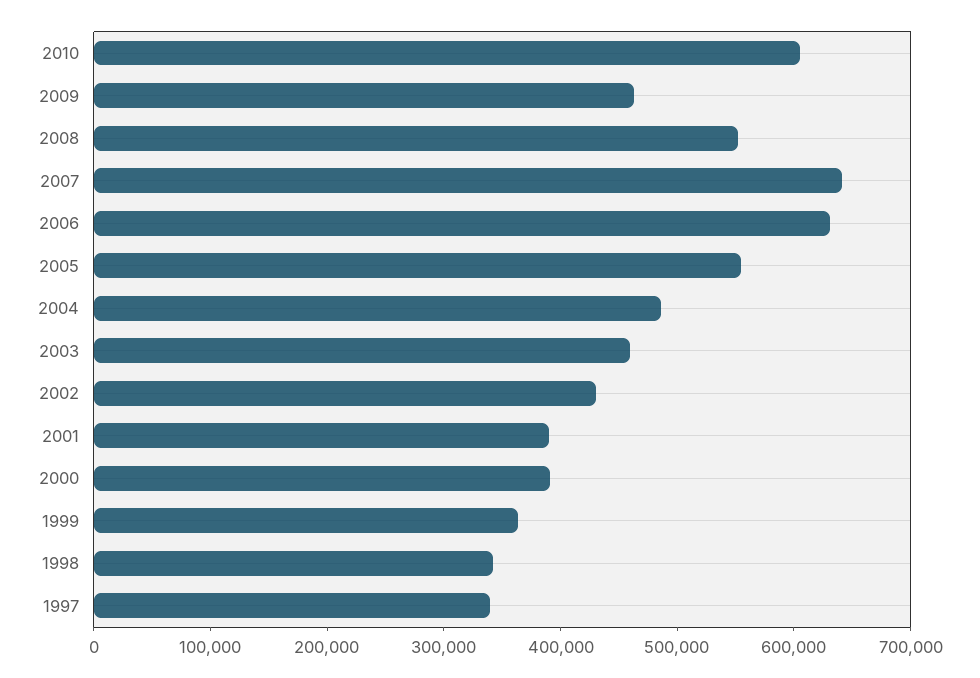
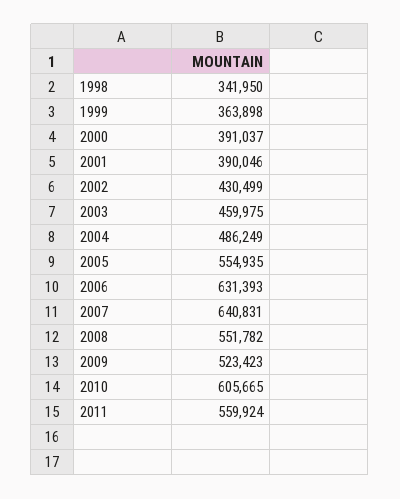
2009: 460000 -> 523423
1997: 340000 -> none
2011: none -> 559924

